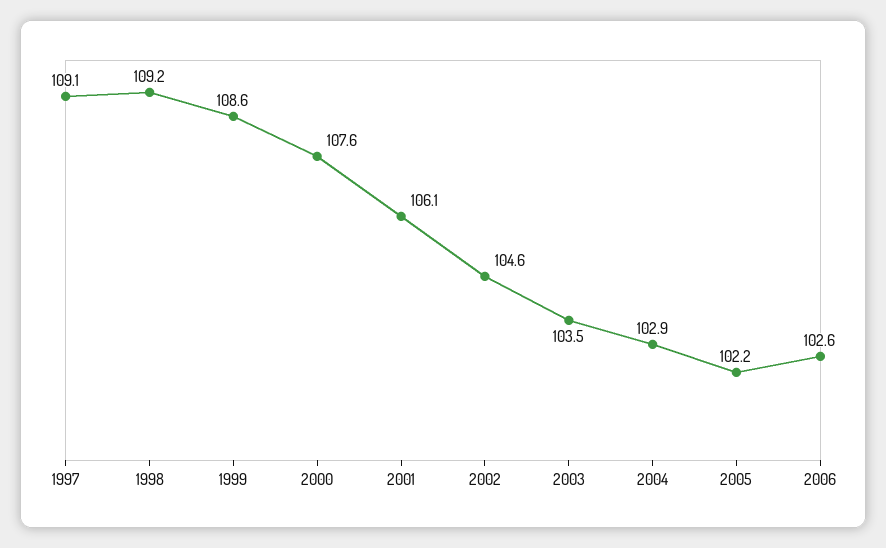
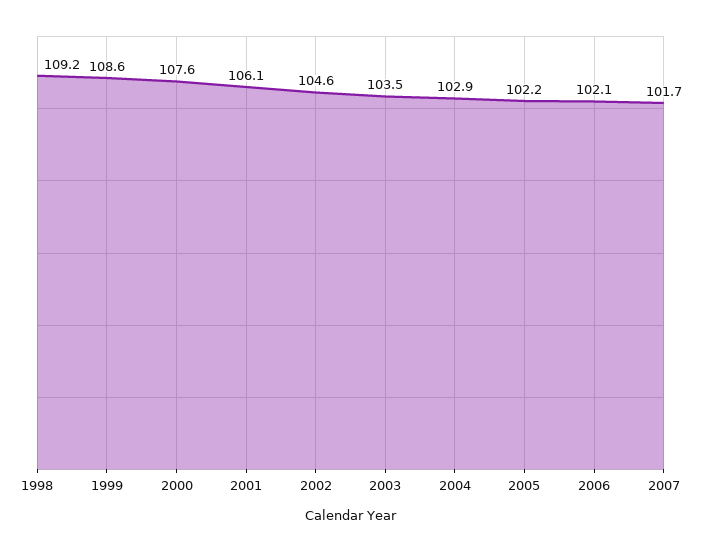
1997: 109.1 -> none
2006: 102.6 -> 102.1
2007: none -> 101.7

